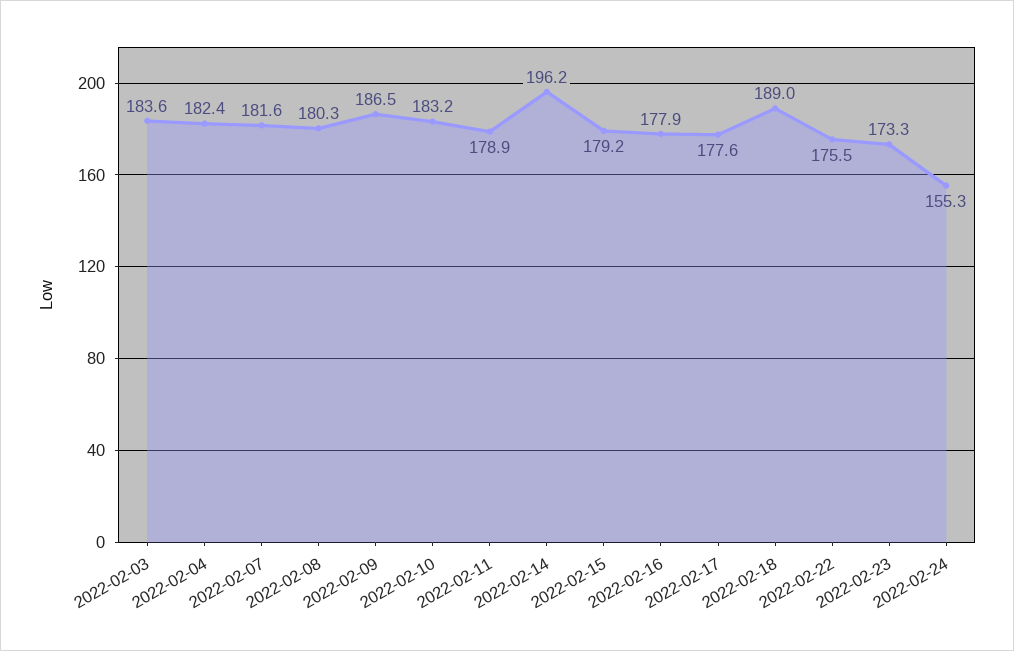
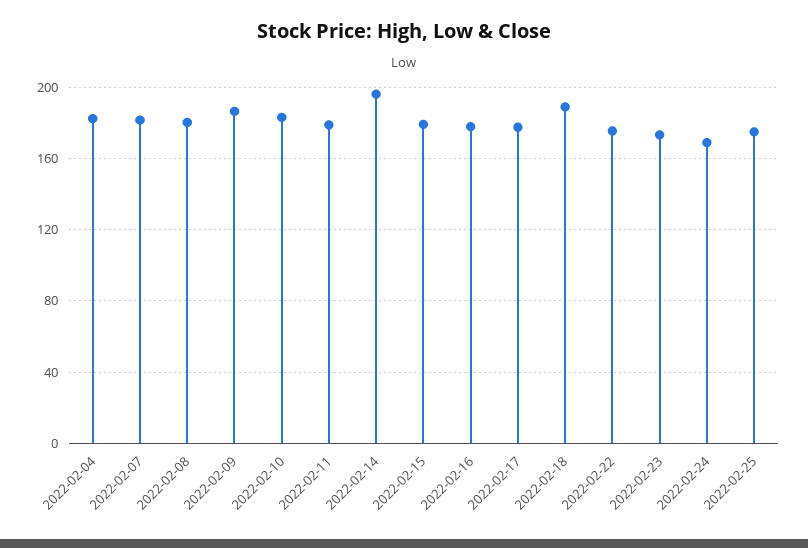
2022-02-03: 183.6 -> none
2022-02-24: 155.3 -> 170
2022-02-25: none -> 175

